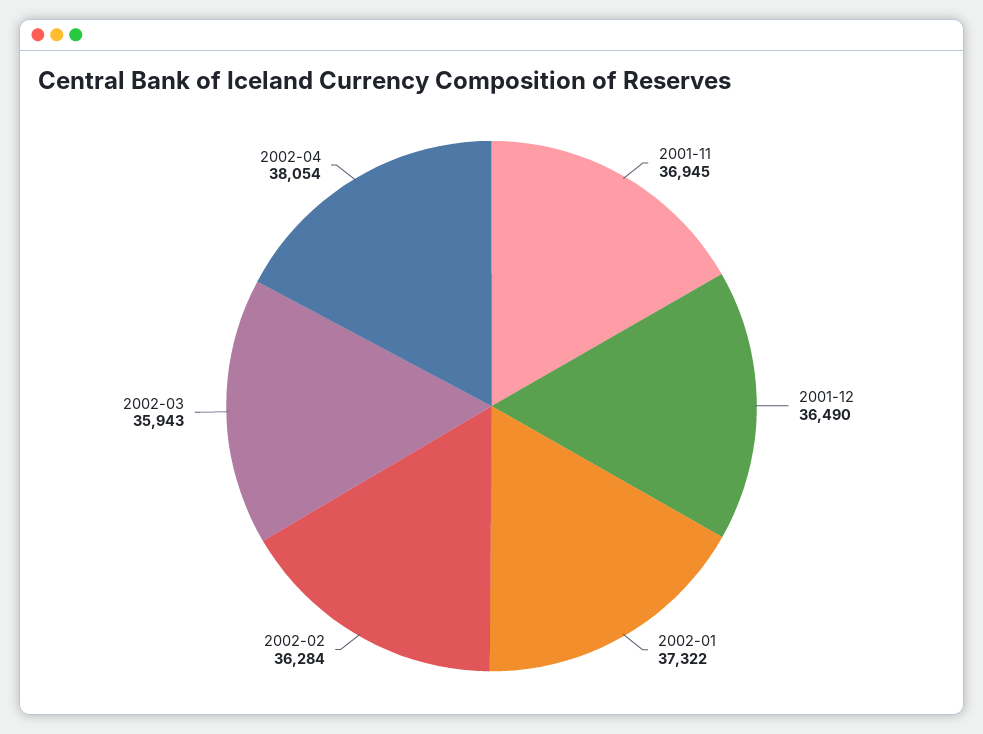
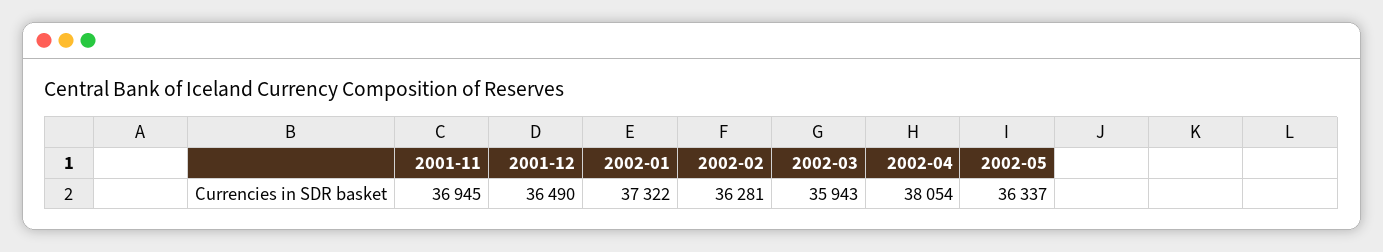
2002-02: 36284 -> 36281
2002-05: none -> 36337

